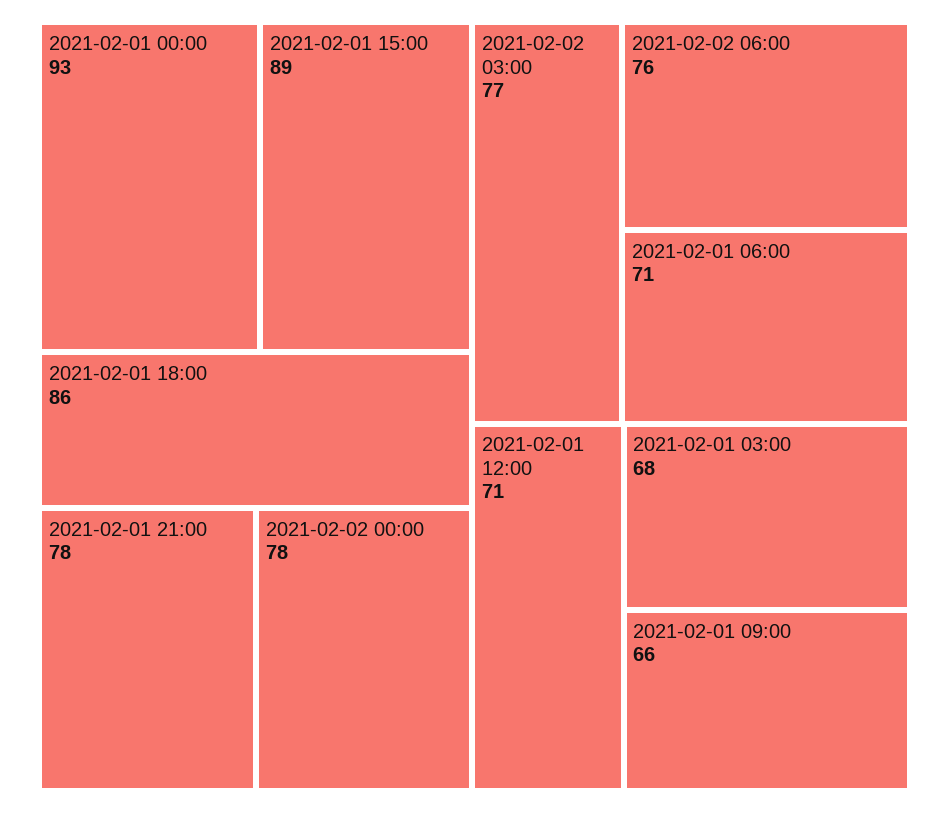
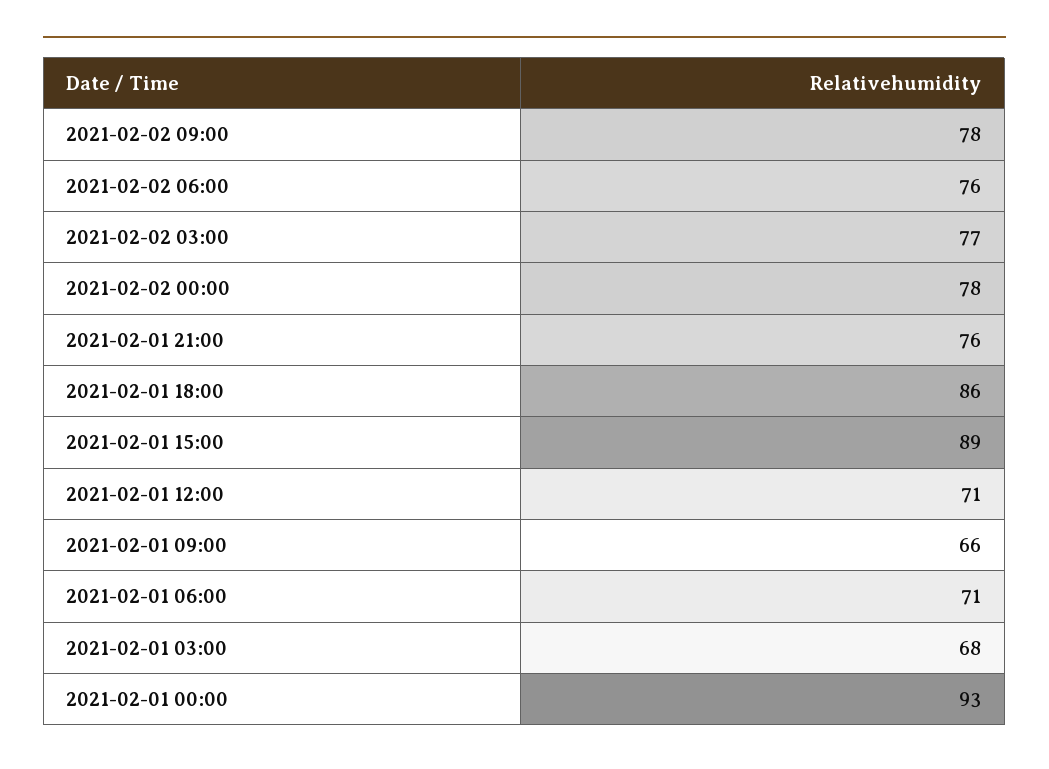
2021-02-01 21:00: 78 -> 76
2021-02-02 09:00: none -> 78

